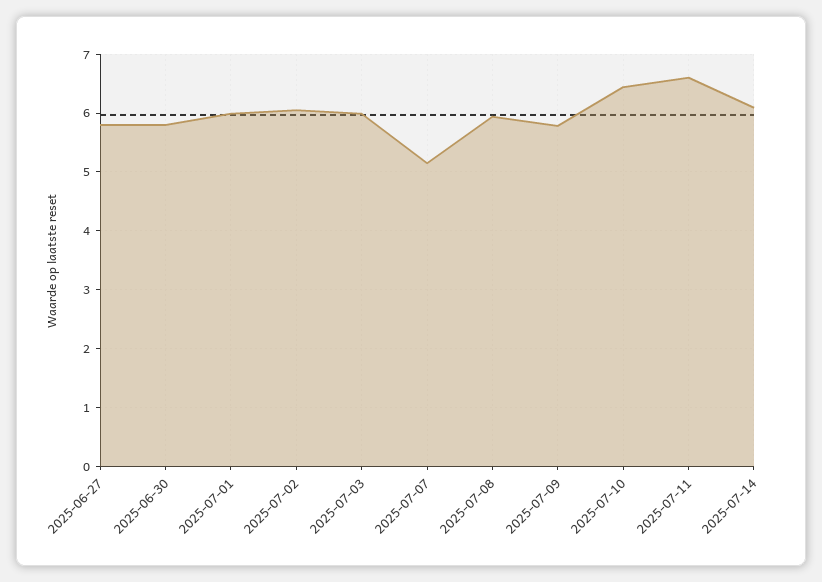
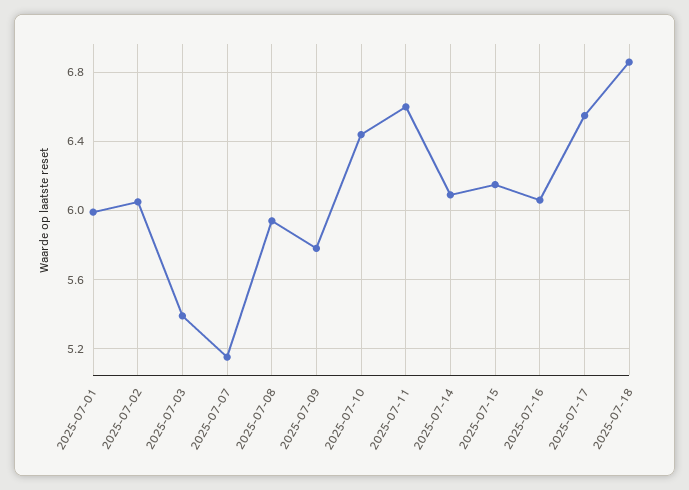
2025-06-27: 5.8 -> none
2025-06-30: 5.8 -> none
2025-07-03: 6 -> 5.4
2025-07-15: none -> 6.15
2025-07-16: none -> 6.05
2025-07-17: none -> 6.55
2025-07-18: none -> 6.85

